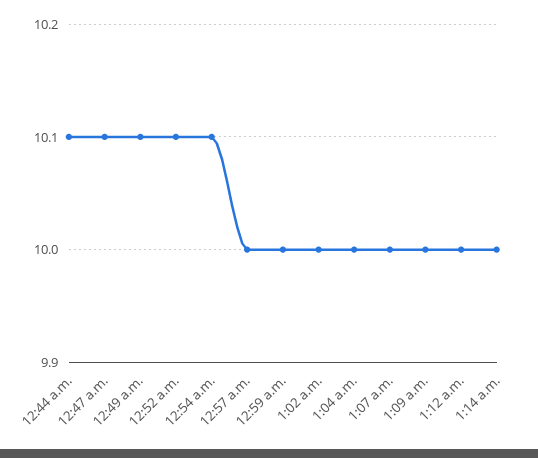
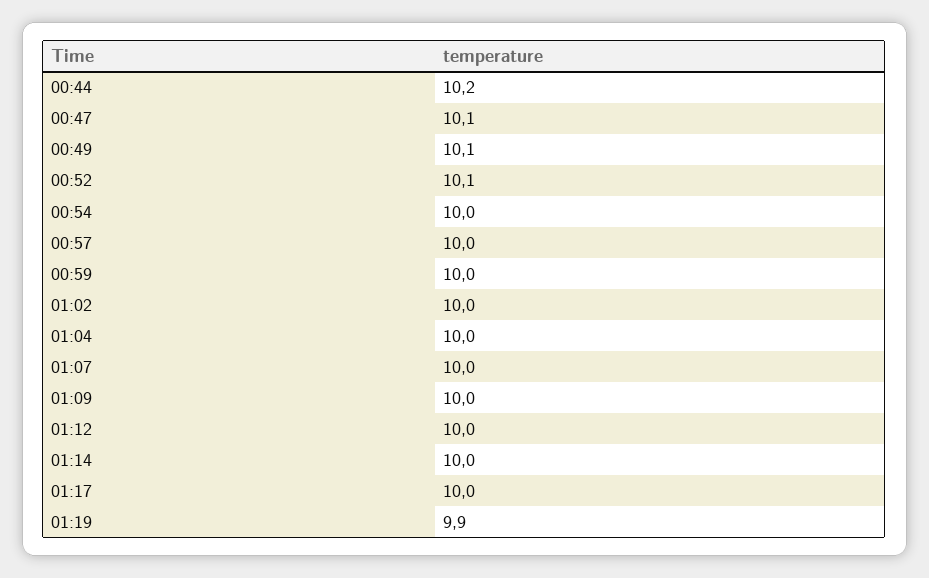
12:44 a.m.: 10.1 -> 10.2
12:54 a.m.: 10.1 -> 10
01:17: none -> 10
01:19: none -> 9.9

